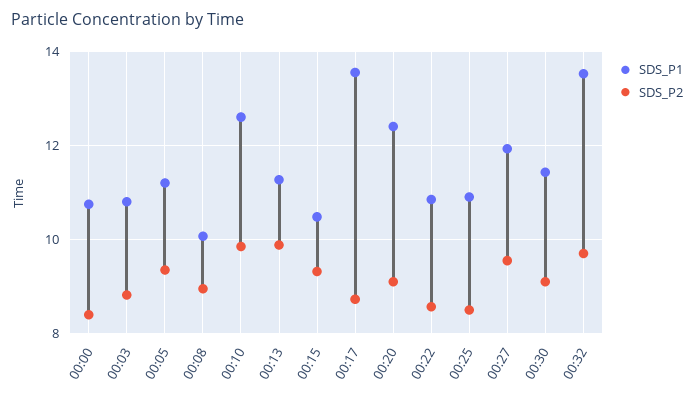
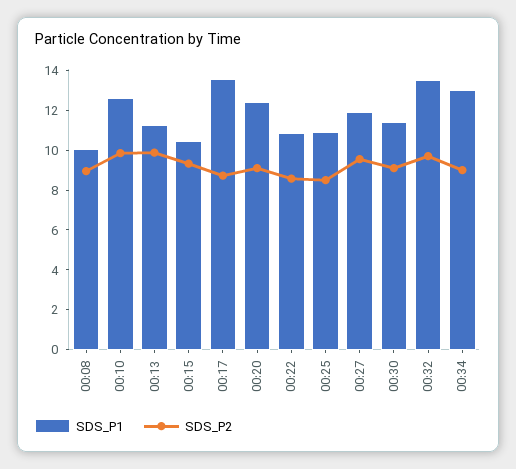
SDS_P1, 00:00: 10.8 -> none
SDS_P2, 00:00: 8.4 -> none
SDS_P1, 00:03: 10.8 -> none
SDS_P2, 00:03: 8.8 -> none
SDS_P1, 00:05: 11.2 -> none
SDS_P2, 00:05: 9.4 -> none
SDS_P1, 00:34: none -> 13
SDS_P2, 00:34: none -> 9

